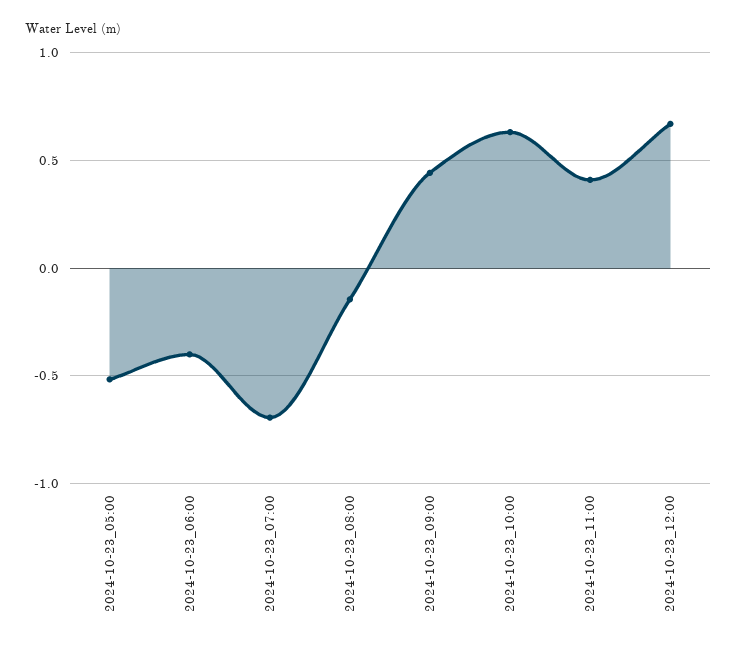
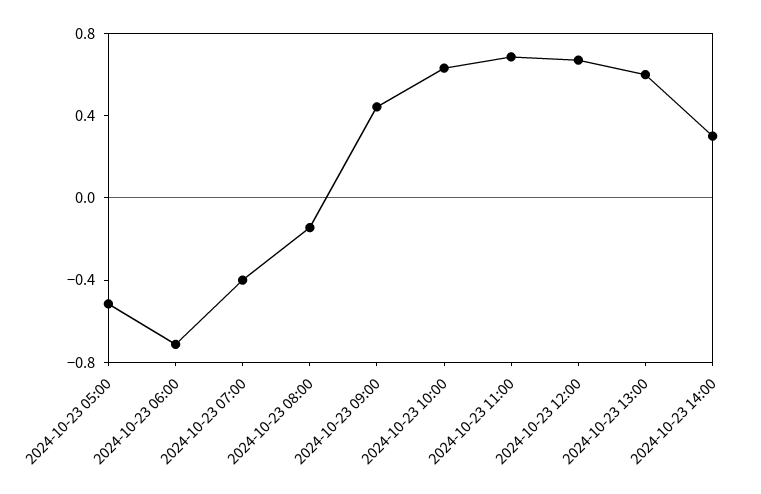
2024-10-23_06:00: -0.4 -> -0.7
2024-10-23_07:00: -0.7 -> -0.4
2024-10-23_11:00: 0.4 -> 0.7
2024-10-23 13:00: none -> 0.6
2024-10-23 14:00: none -> 0.3

